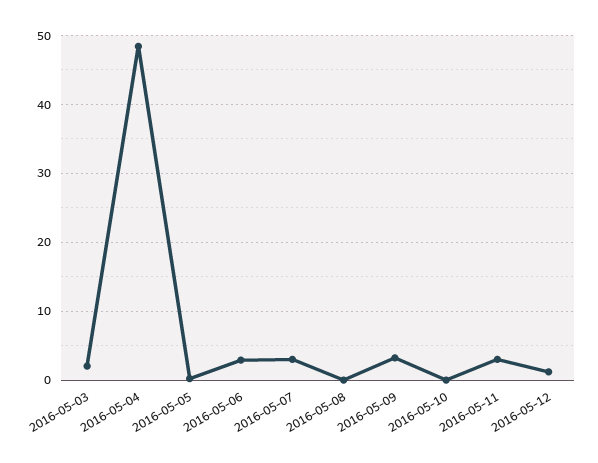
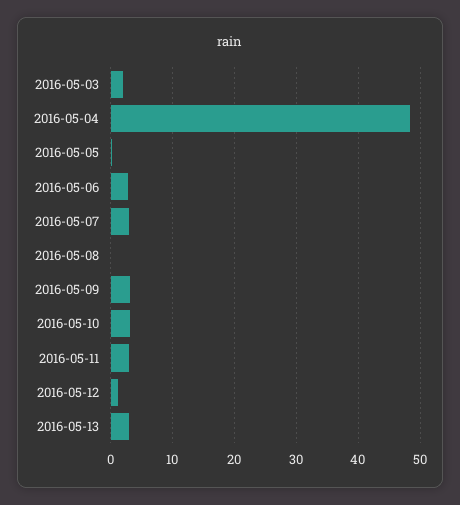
2016-05-10: 0 -> 3
2016-05-13: none -> 3

